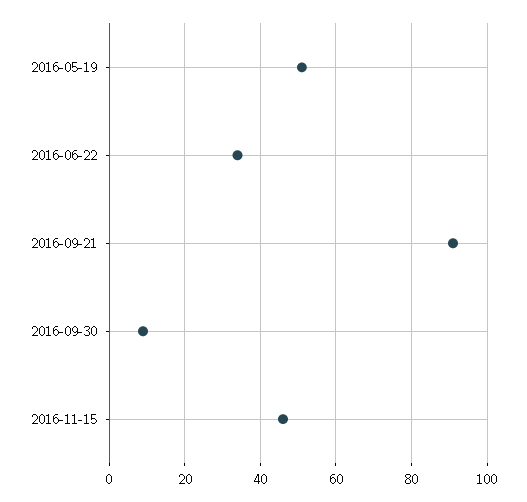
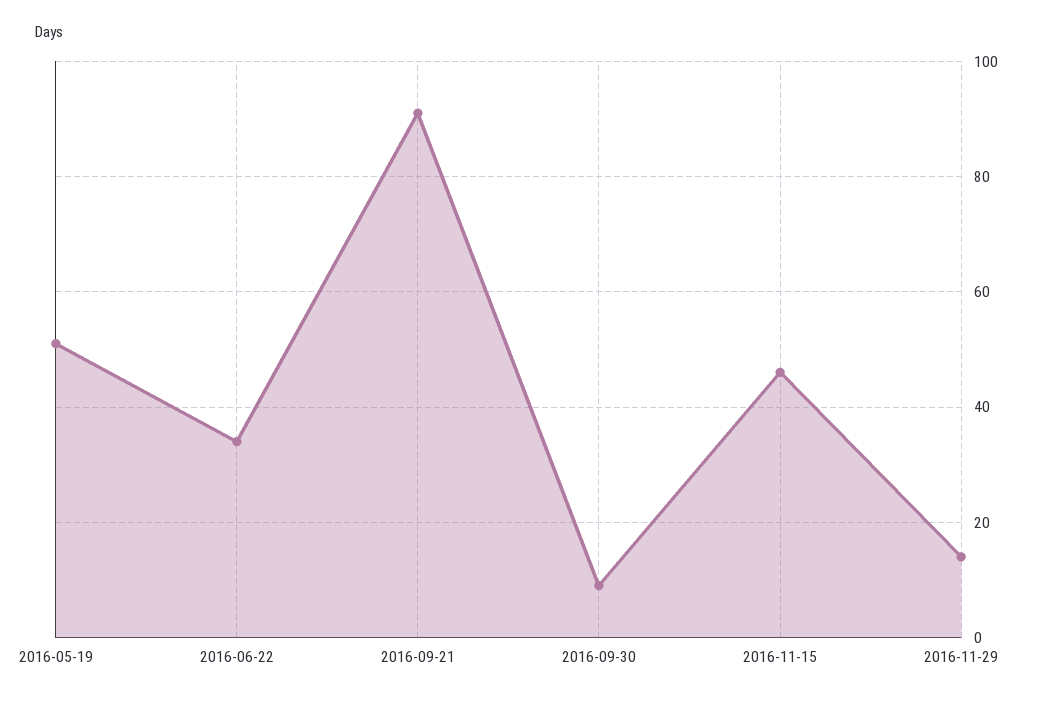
2016-11-29: none -> 15

